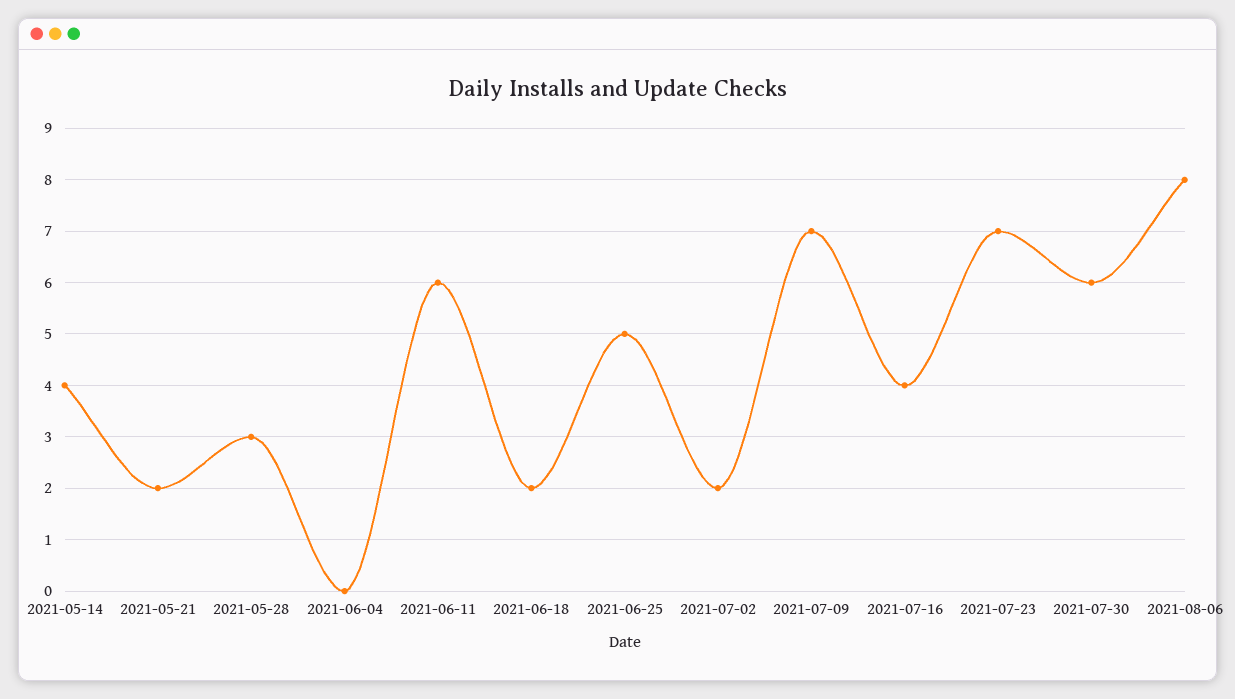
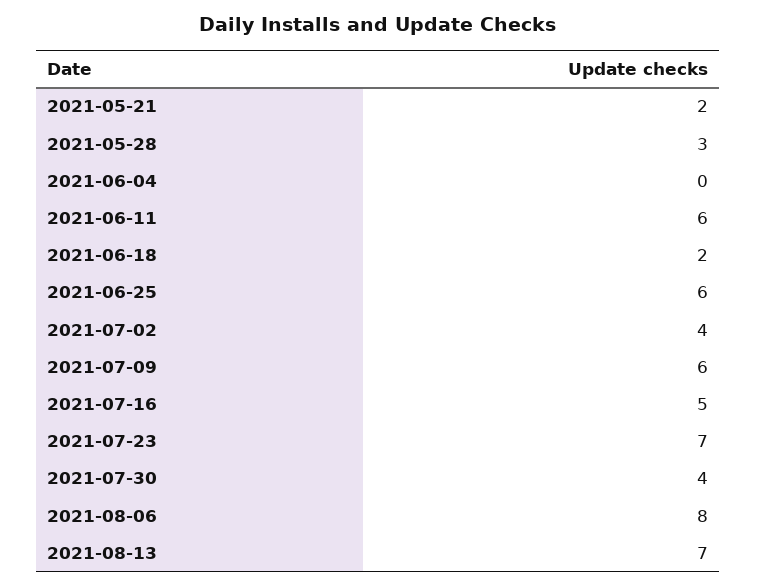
2021-05-14: 4 -> none
2021-06-25: 5 -> 6
2021-07-02: 2 -> 4
2021-07-09: 7 -> 6
2021-07-16: 4 -> 5
2021-07-30: 6 -> 4
2021-08-13: none -> 7

